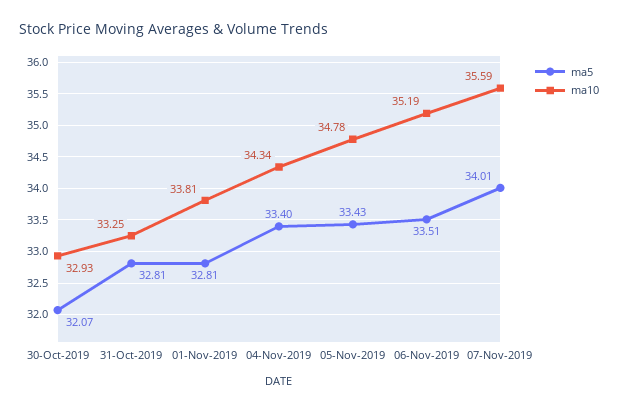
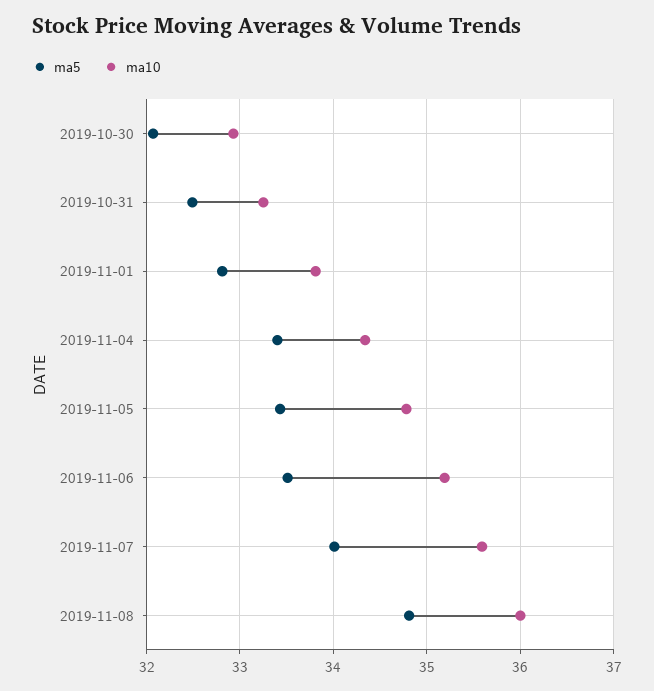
ma5, 31-Oct-2019: 32.81 -> 32.5
ma5, 2019-11-08: none -> 34.8
ma10, 2019-11-08: none -> 36

